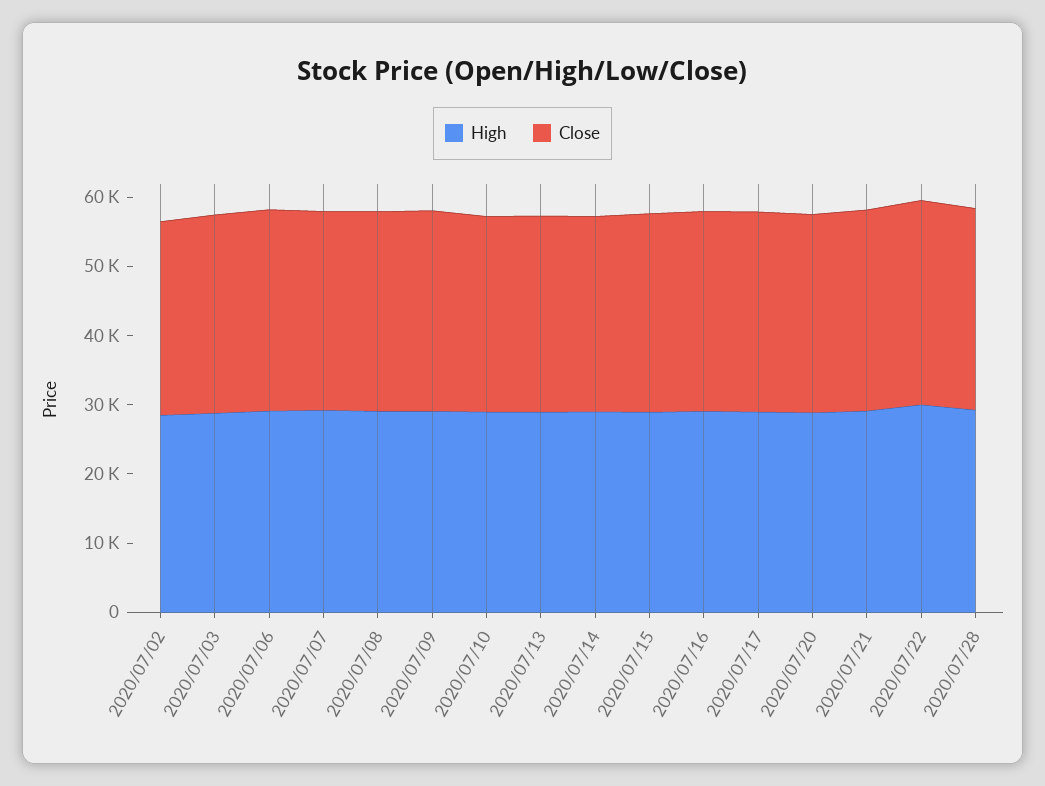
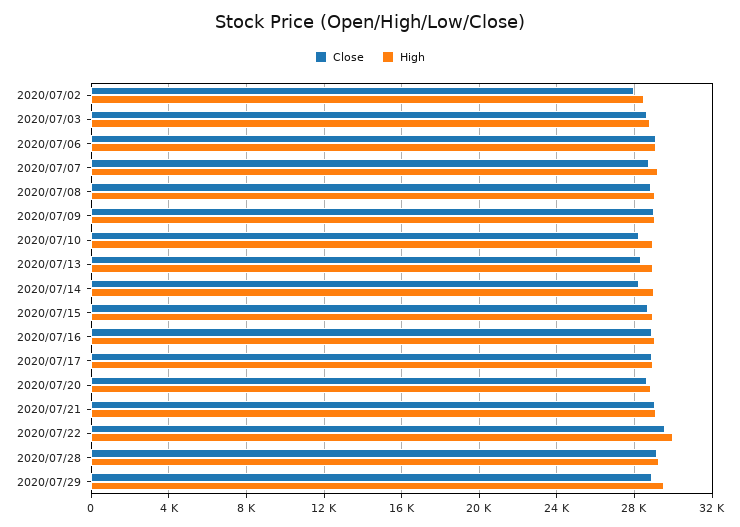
Close, 2020/07/29: none -> 29000
High, 2020/07/29: none -> 29500

